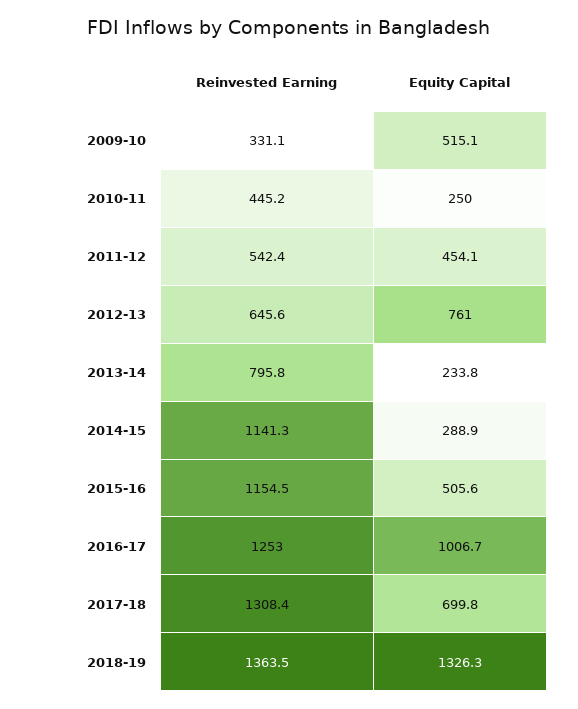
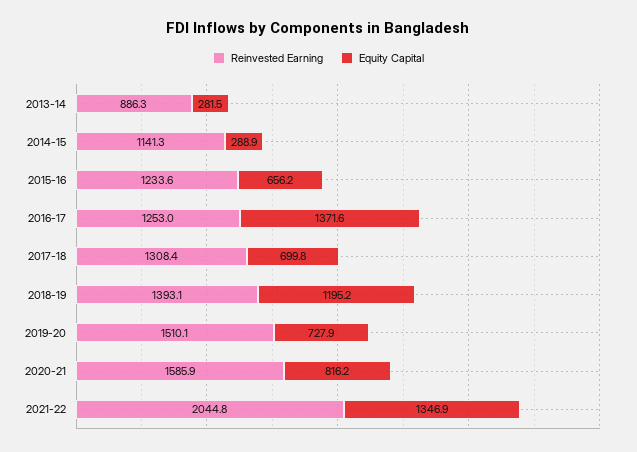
Reinvested Earning, 2009-10: 331.1 -> none
Equity Capital, 2009-10: 515.1 -> none
Reinvested Earning, 2010-11: 445.2 -> none
Equity Capital, 2010-11: 250 -> none
Reinvested Earning, 2011-12: 542.4 -> none
Equity Capital, 2011-12: 454.1 -> none
Reinvested Earning, 2012-13: 645.6 -> none
Equity Capital, 2012-13: 761 -> none
Reinvested Earning, 2013-14: 795.8 -> 886.3
Equity Capital, 2013-14: 233.8 -> 281.5
Reinvested Earning, 2015-16: 1154.5 -> 1233.6
Equity Capital, 2015-16: 505.6 -> 656.2
Equity Capital, 2016-17: 1006.7 -> 1371.6
Reinvested Earning, 2018-19: 1363.5 -> 1393.1
Equity Capital, 2018-19: 1326.3 -> 1195.2
Reinvested Earning, 2019-20: none -> 1510.1
Equity Capital, 2019-20: none -> 727.9
Reinvested Earning, 2020-21: none -> 1585.9
Equity Capital, 2020-21: none -> 816.2
Reinvested Earning, 2021-22: none -> 2044.8
Equity Capital, 2021-22: none -> 1346.9

